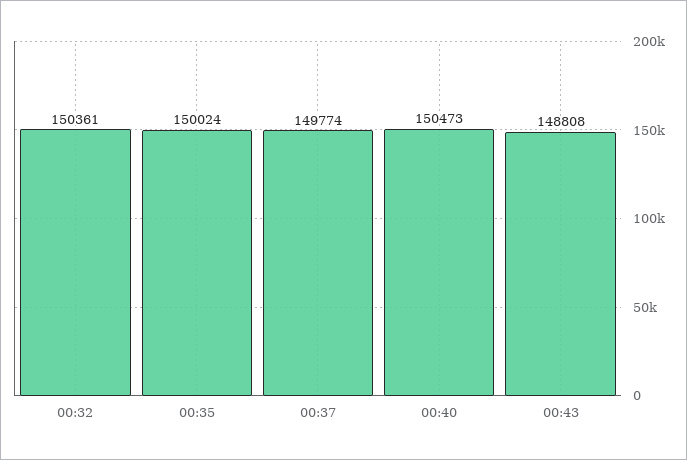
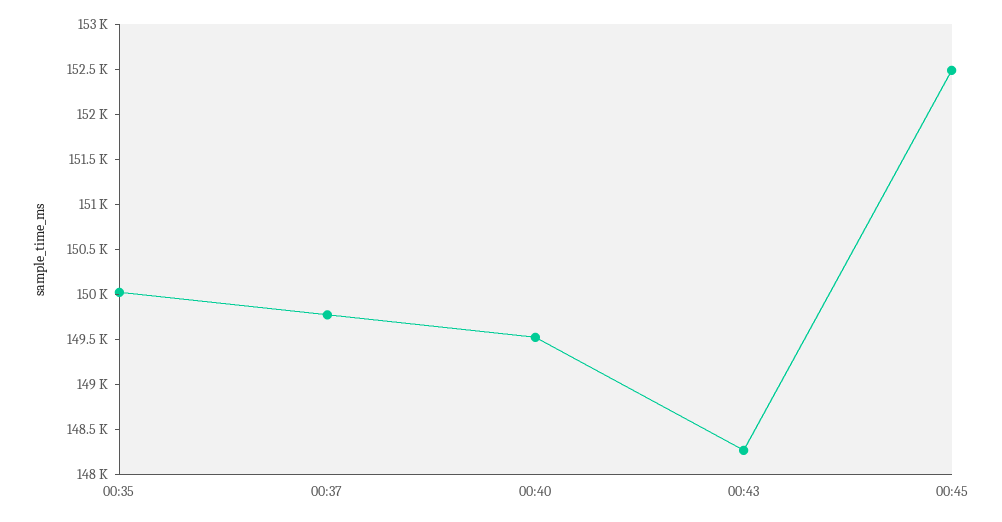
00:32: 150361 -> none
00:40: 150473 -> 149500
00:43: 148808 -> 148300
00:45: none -> 152500

